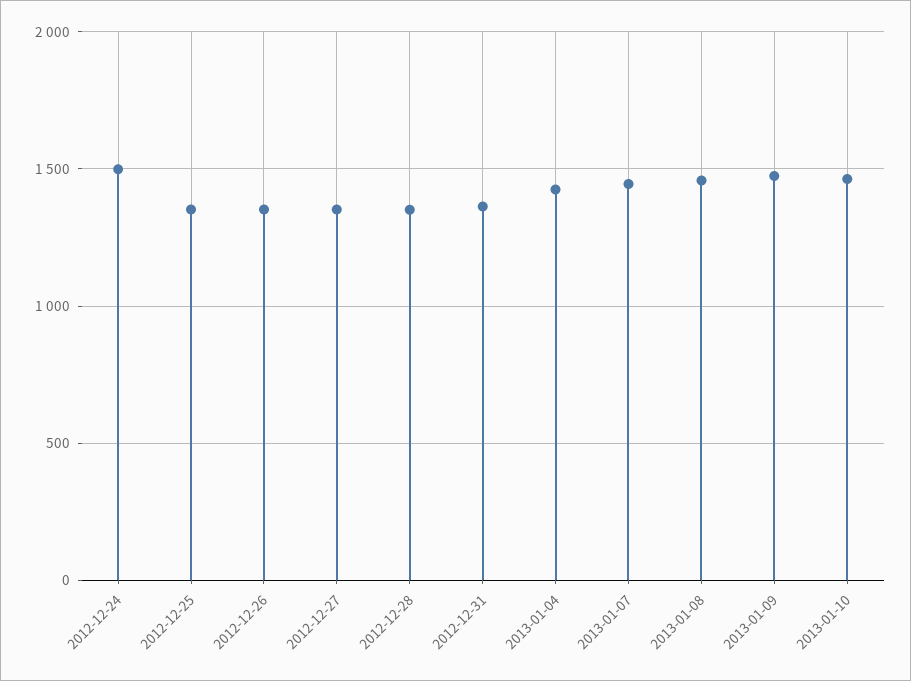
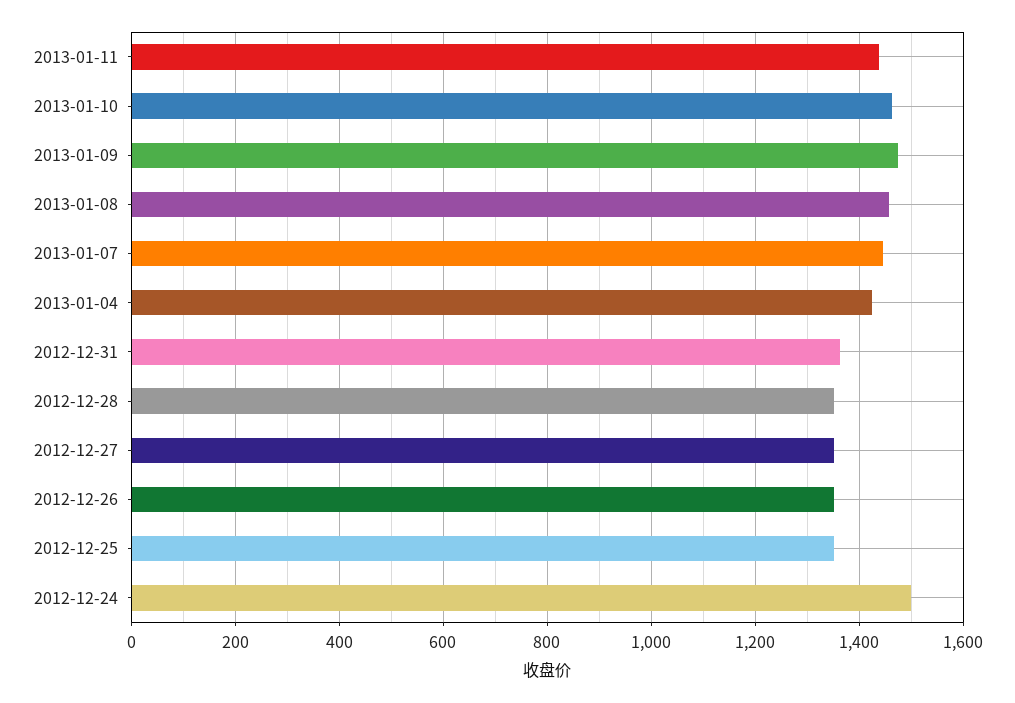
2013-01-11: none -> 1440

